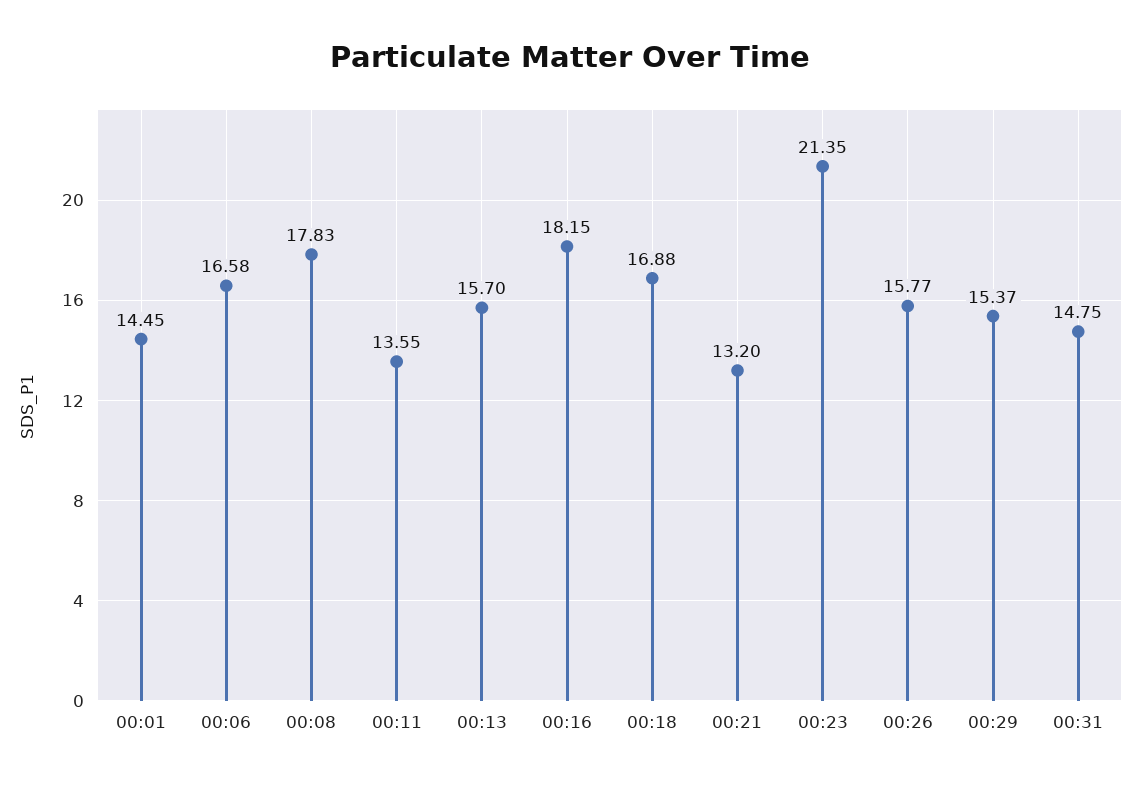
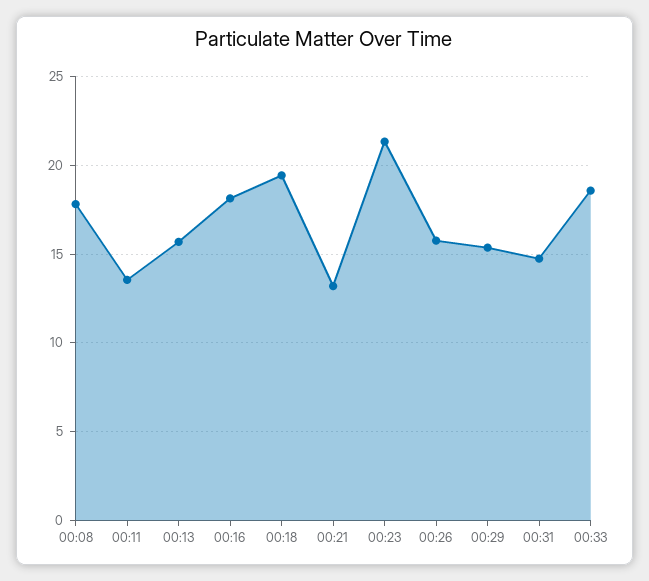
00:01: 14.45 -> none
00:06: 16.58 -> none
00:18: 16.88 -> 19.5
00:33: none -> 18.5

